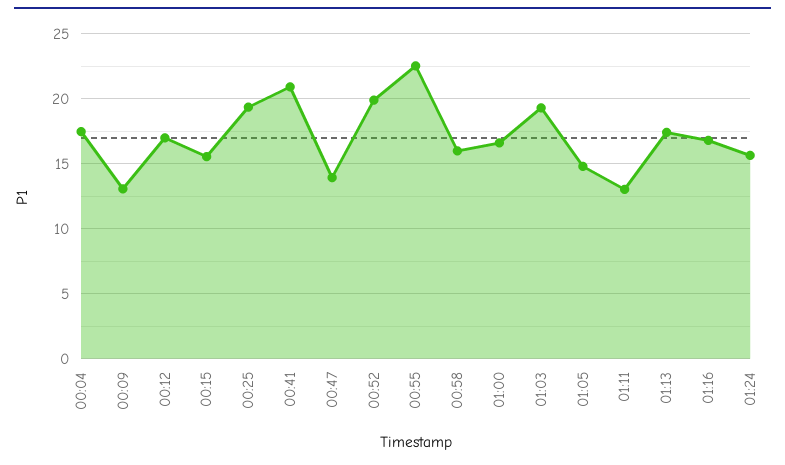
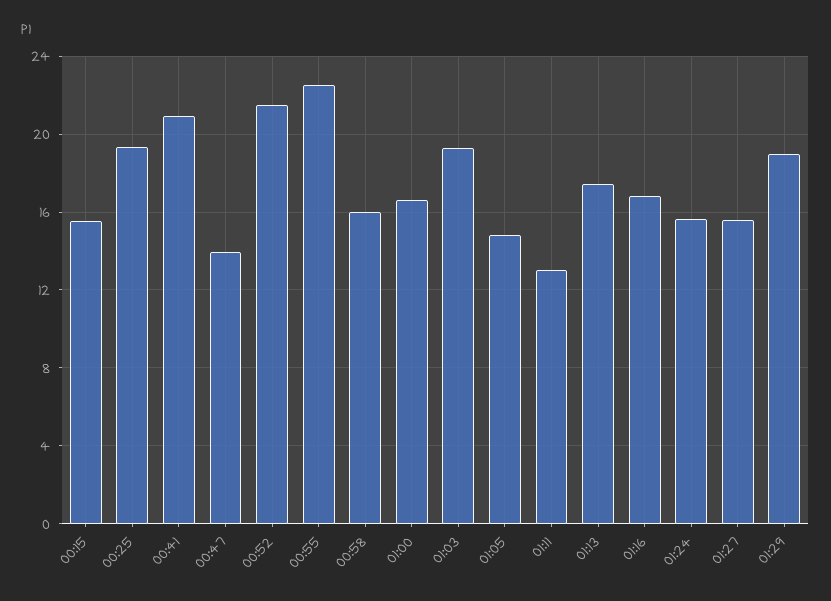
00:04: 17.5 -> none
00:09: 13 -> none
00:12: 17 -> none
00:52: 20 -> 21.5
01:27: none -> 15.5
01:29: none -> 19

